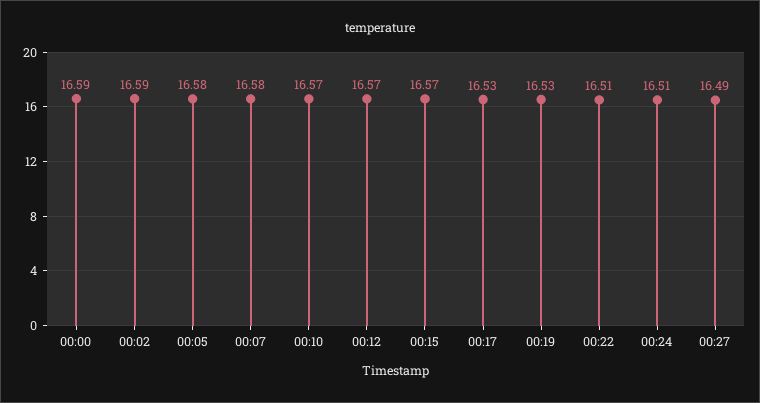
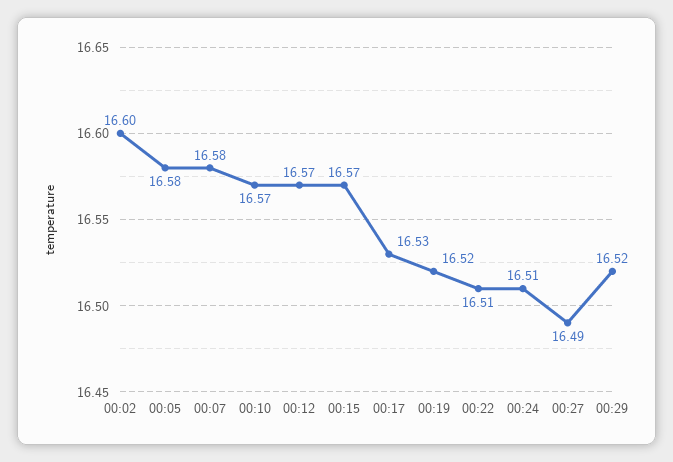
00:00: 16.59 -> none
00:02: 16.59 -> 16.6
00:19: 16.53 -> 16.52
00:29: none -> 16.52

